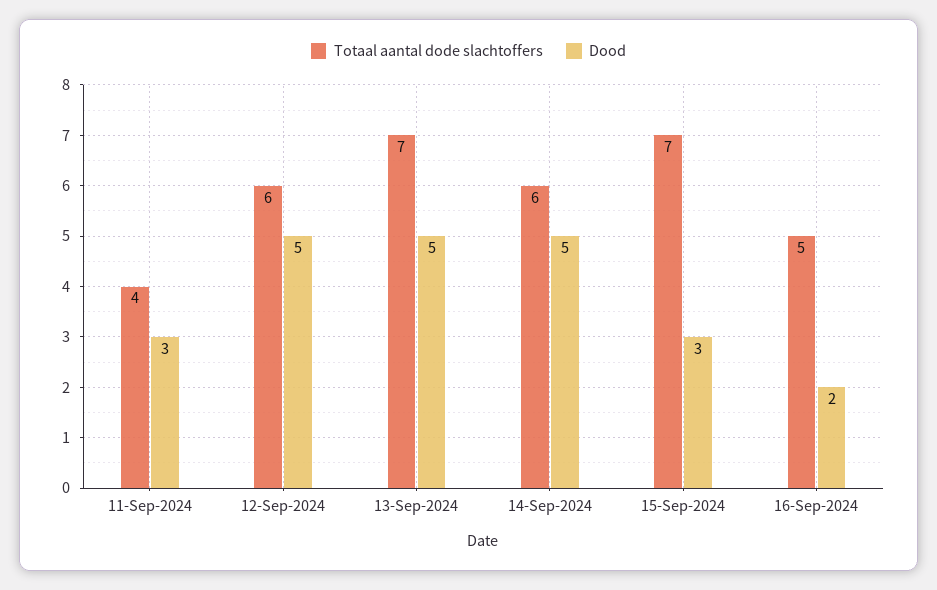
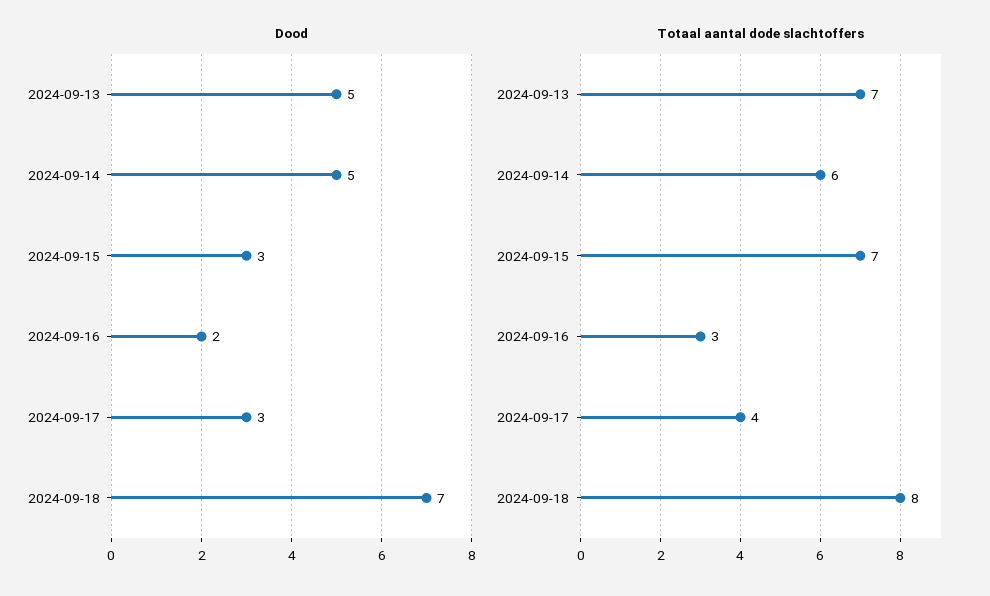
Totaal aantal dode slachtoffers, 11-Sep-2024: 4 -> none
Dood, 11-Sep-2024: 3 -> none
Totaal aantal dode slachtoffers, 12-Sep-2024: 6 -> none
Dood, 12-Sep-2024: 5 -> none
Totaal aantal dode slachtoffers, 16-Sep-2024: 5 -> 3
Dood, 2024-09-17: none -> 3
Dood, 2024-09-18: none -> 7
Totaal aantal dode slachtoffers, 2024-09-17: none -> 4
Totaal aantal dode slachtoffers, 2024-09-18: none -> 8

